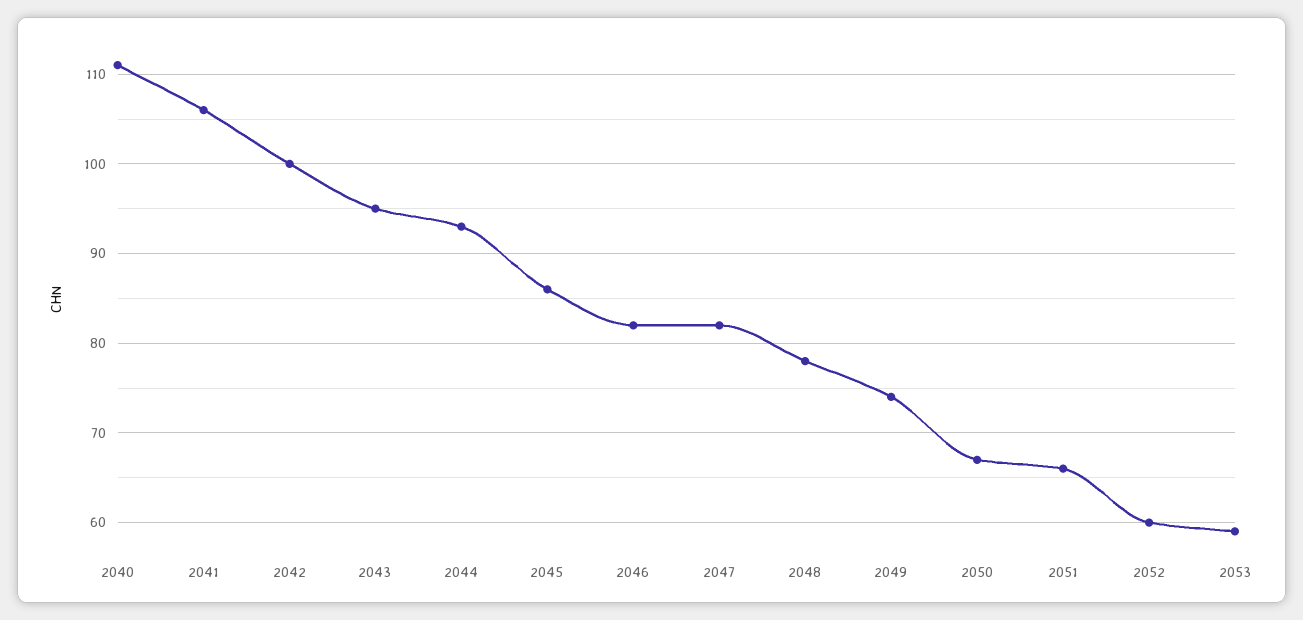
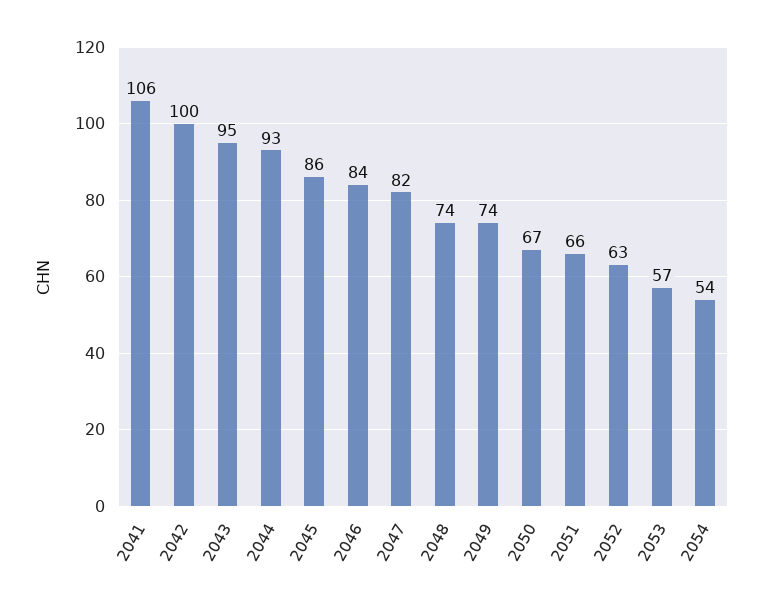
2040: 111 -> none
2046: 82 -> 84
2048: 78 -> 74
2052: 60 -> 63
2053: 59 -> 57
2054: none -> 54

